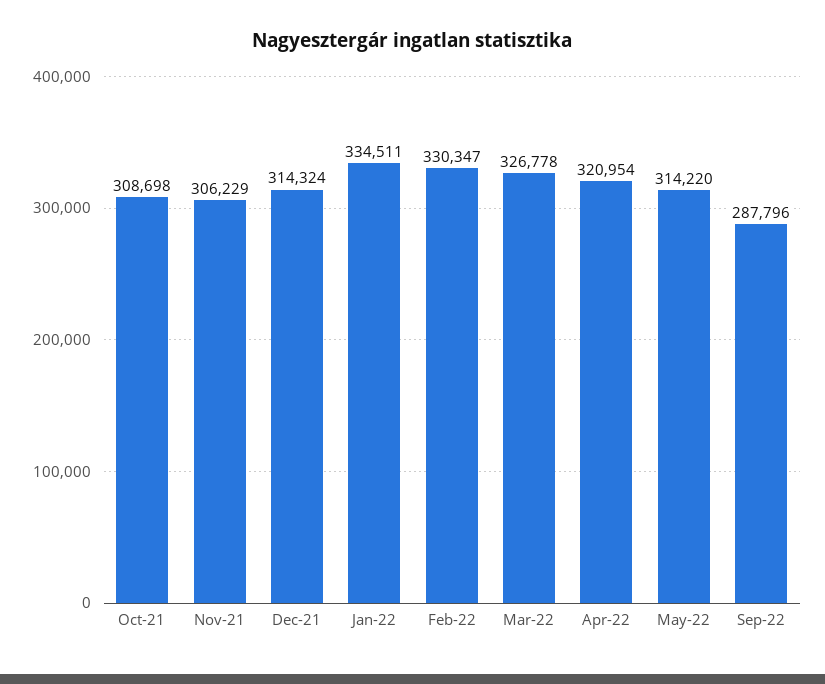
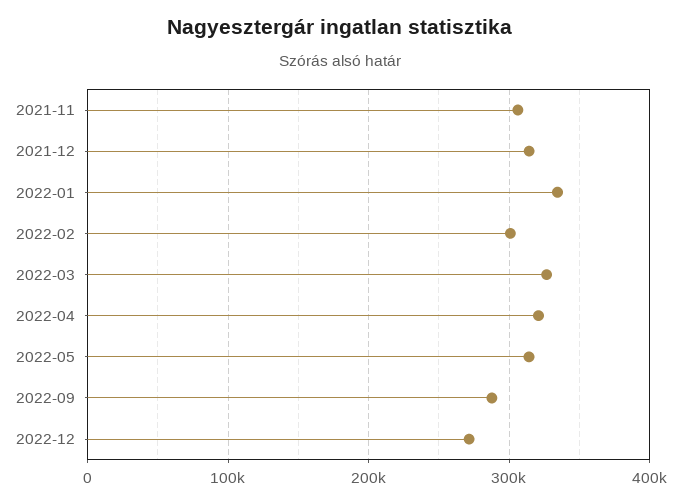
Oct-21: 308698 -> none
Feb-22: 330347 -> 300000
2022-12: none -> 270000

